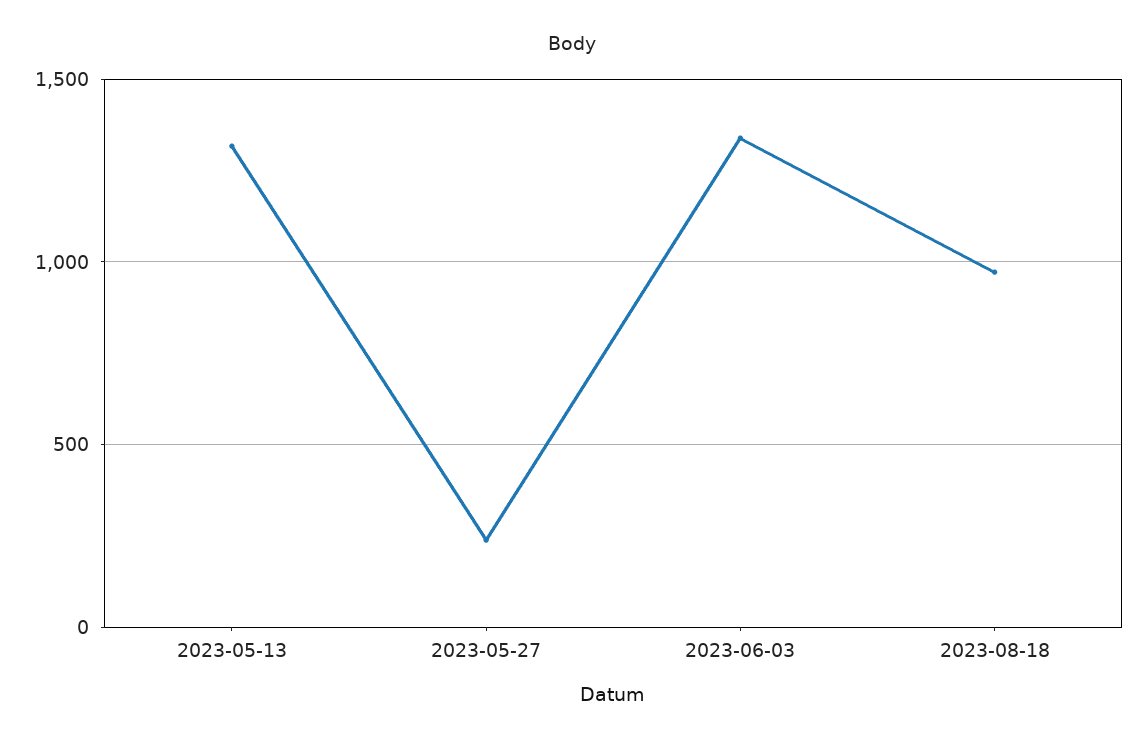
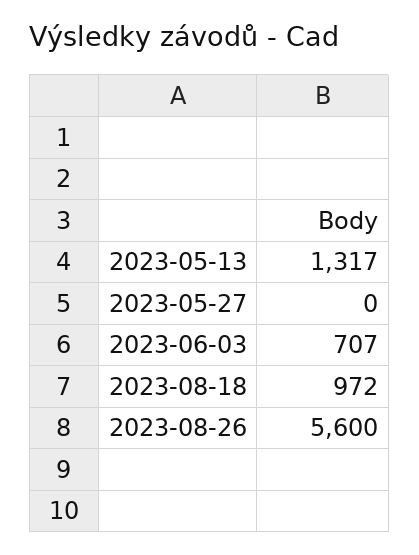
2023-05-27: 250 -> 0
2023-06-03: 1350 -> 707
2023-08-26: none -> 5600

